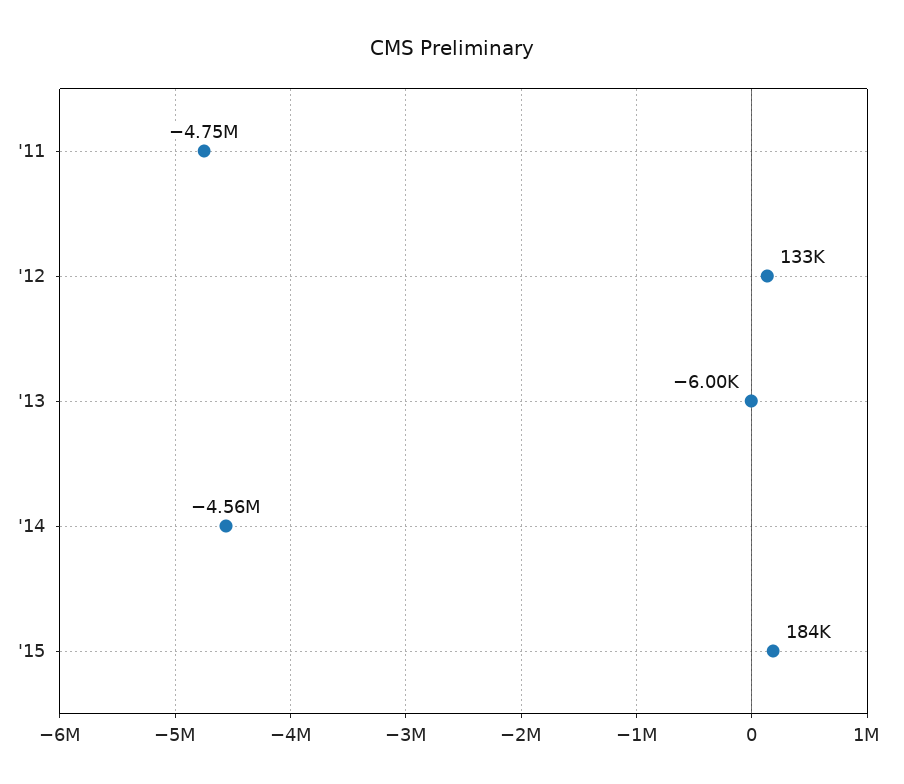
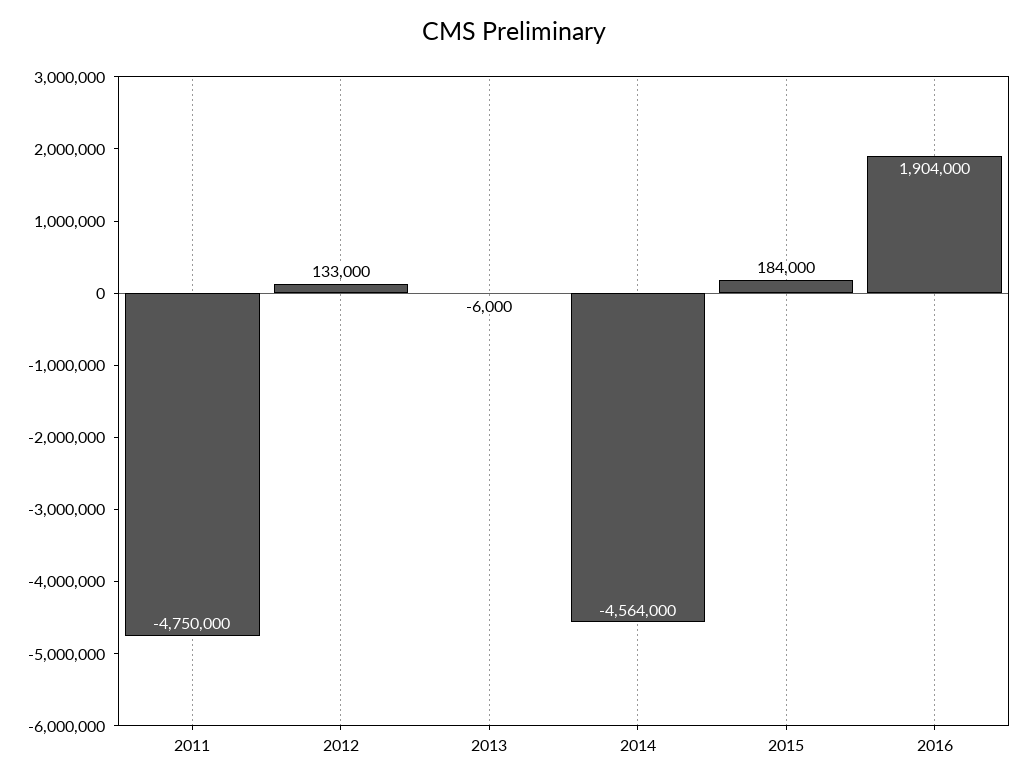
2016: none -> 1904000

